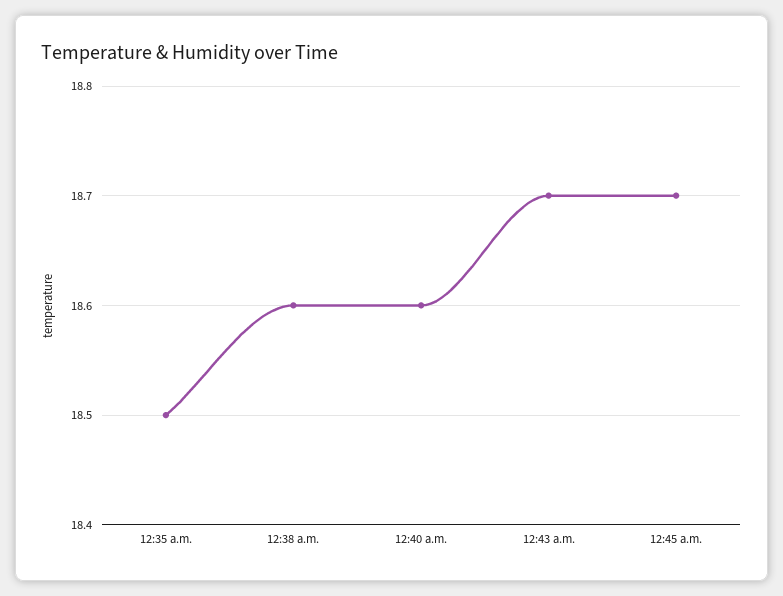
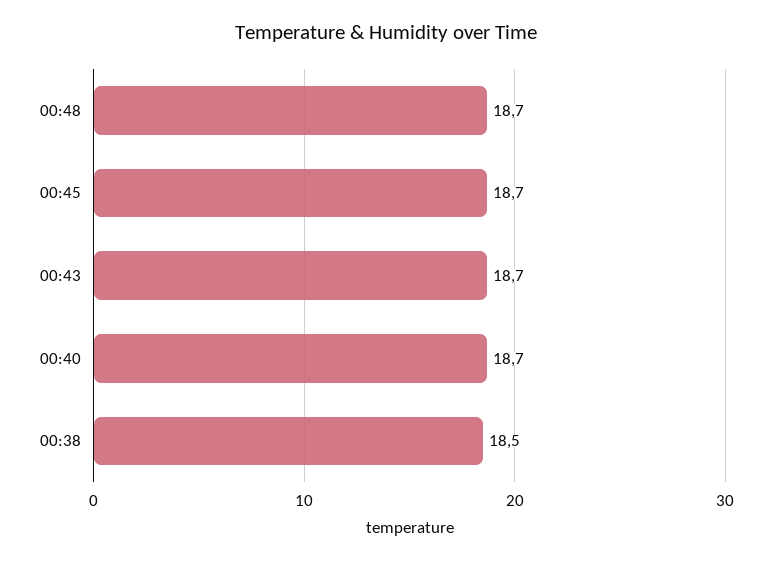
12:35 a.m.: 18.5 -> none
12:38 a.m.: 18.6 -> 18.5
12:40 a.m.: 18.6 -> 18.7
00:48: none -> 18.7

